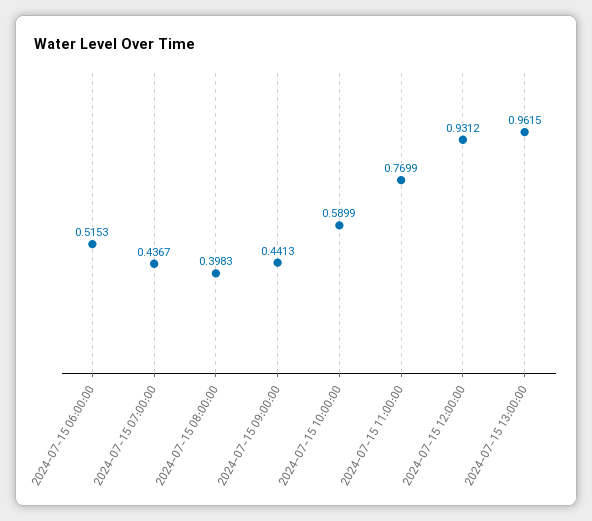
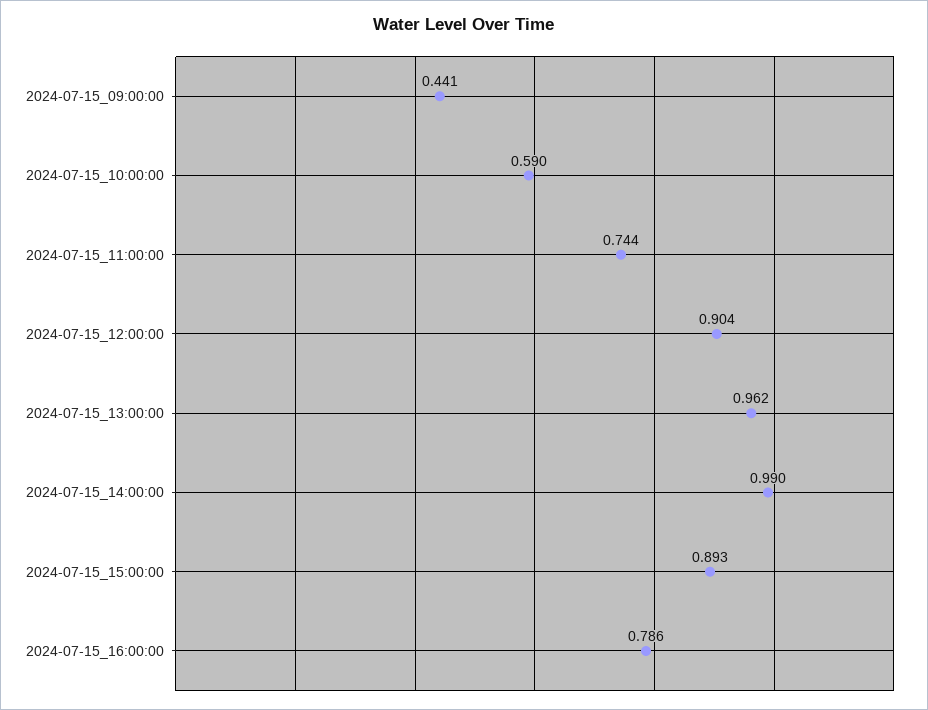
2024-07-15 06:00:00: 0.5153 -> none
2024-07-15 07:00:00: 0.4367 -> none
2024-07-15 08:00:00: 0.3983 -> none
2024-07-15 11:00:00: 0.7699 -> 0.744
2024-07-15 12:00:00: 0.9312 -> 0.904
2024-07-15_14:00:00: none -> 0.99
2024-07-15_15:00:00: none -> 0.893
2024-07-15_16:00:00: none -> 0.786

